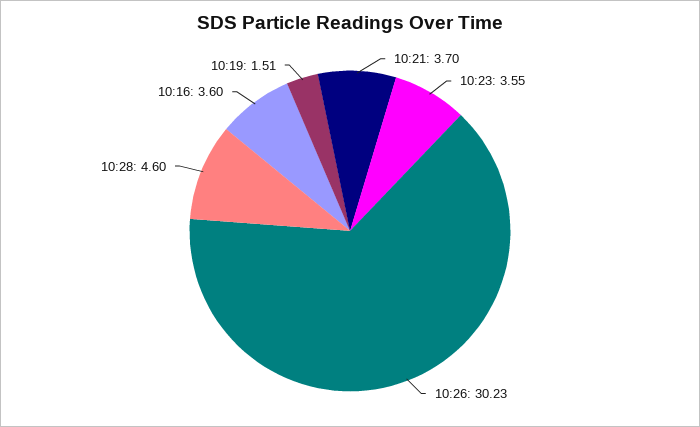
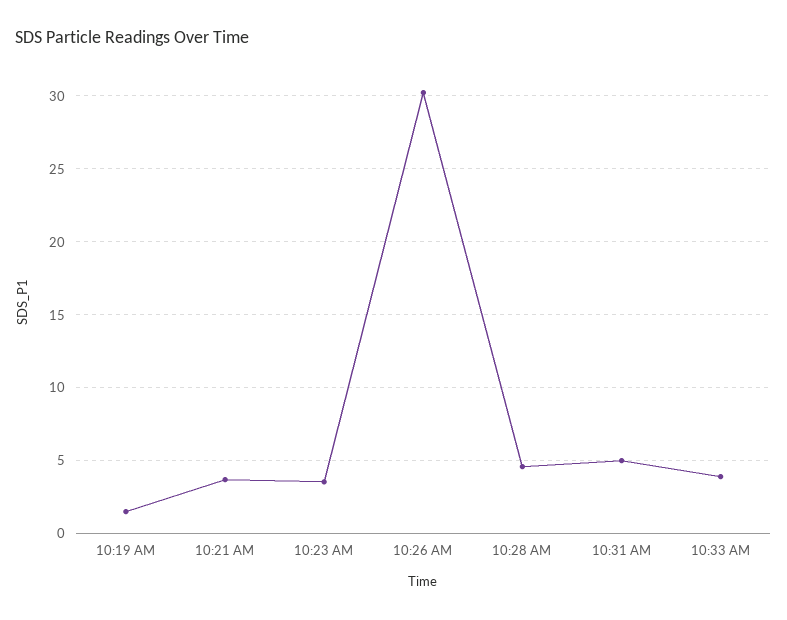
10:16: 3.6 -> none
10:31 AM: none -> 5
10:33 AM: none -> 4

